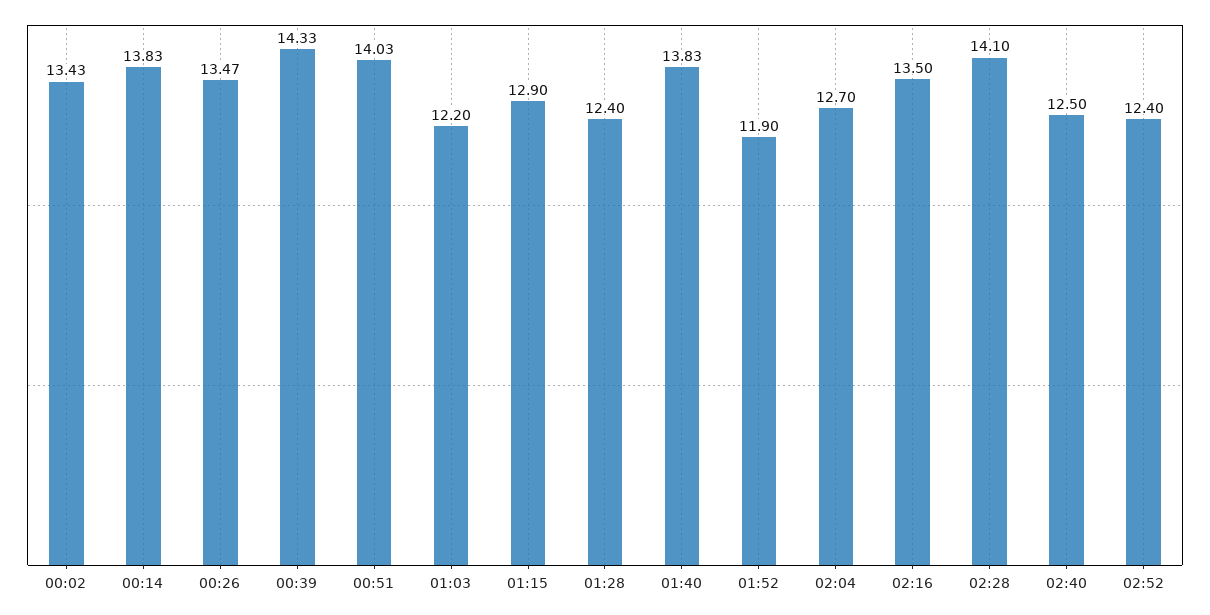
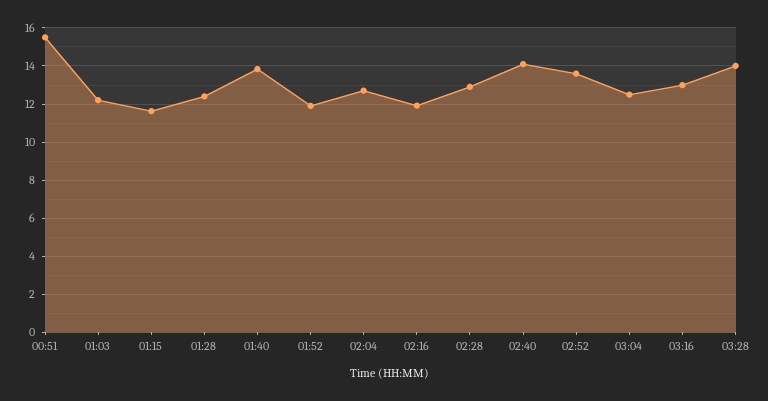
00:02: 13.43 -> none
00:14: 13.83 -> none
00:26: 13.47 -> none
00:39: 14.33 -> none
00:51: 14.03 -> 15.5
01:15: 12.9 -> 11.5
02:16: 13.5 -> 12
02:28: 14.1 -> 13
02:40: 12.5 -> 14
02:52: 12.4 -> 13.5
03:04: none -> 12.5
03:16: none -> 13
03:28: none -> 14

